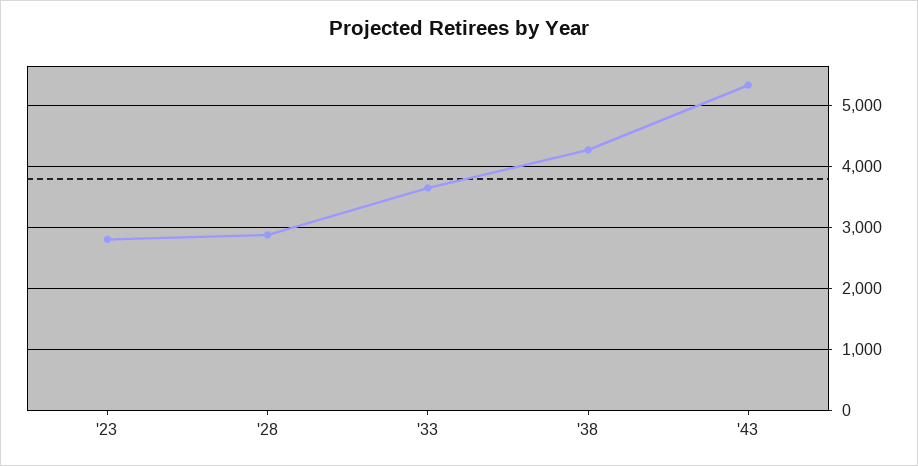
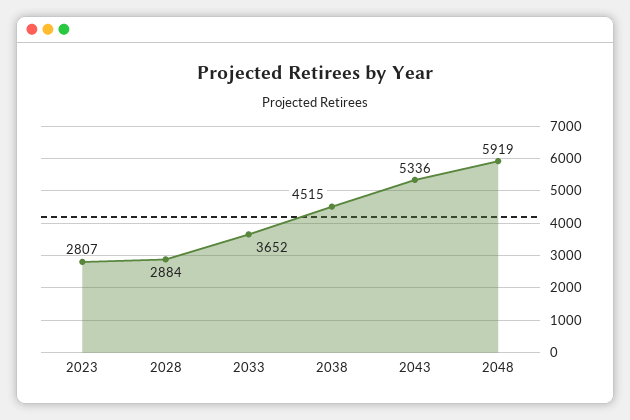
'38: 4300 -> 4515
2048: none -> 5919

